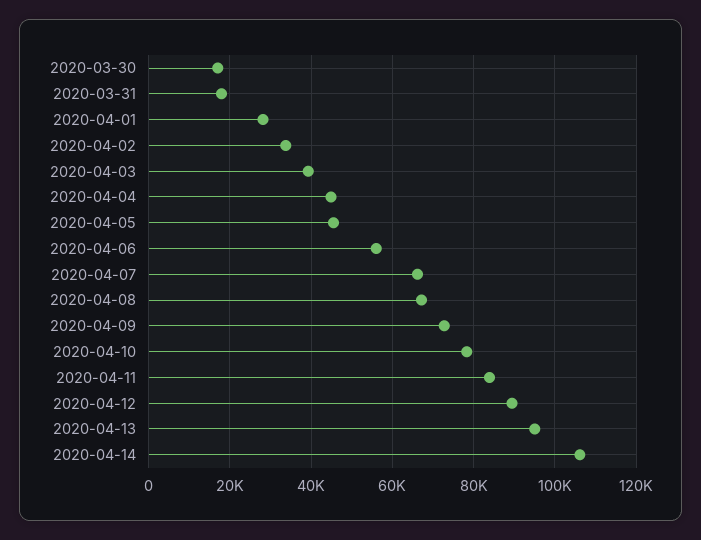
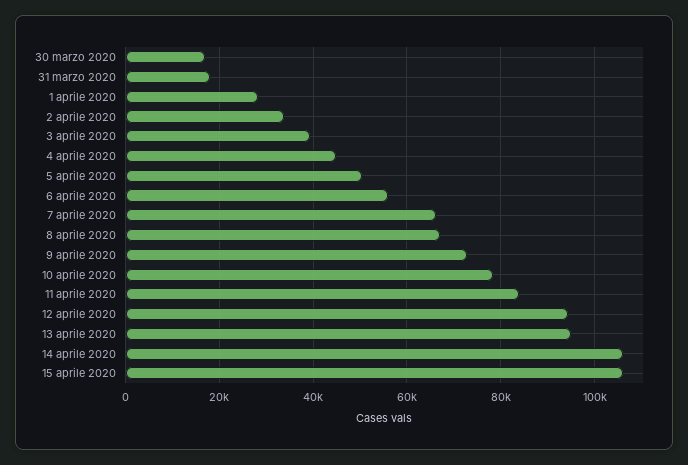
2020-04-05: 46000 -> 50000
2020-04-12: 90000 -> 94000
15 aprile 2020: none -> 106000

